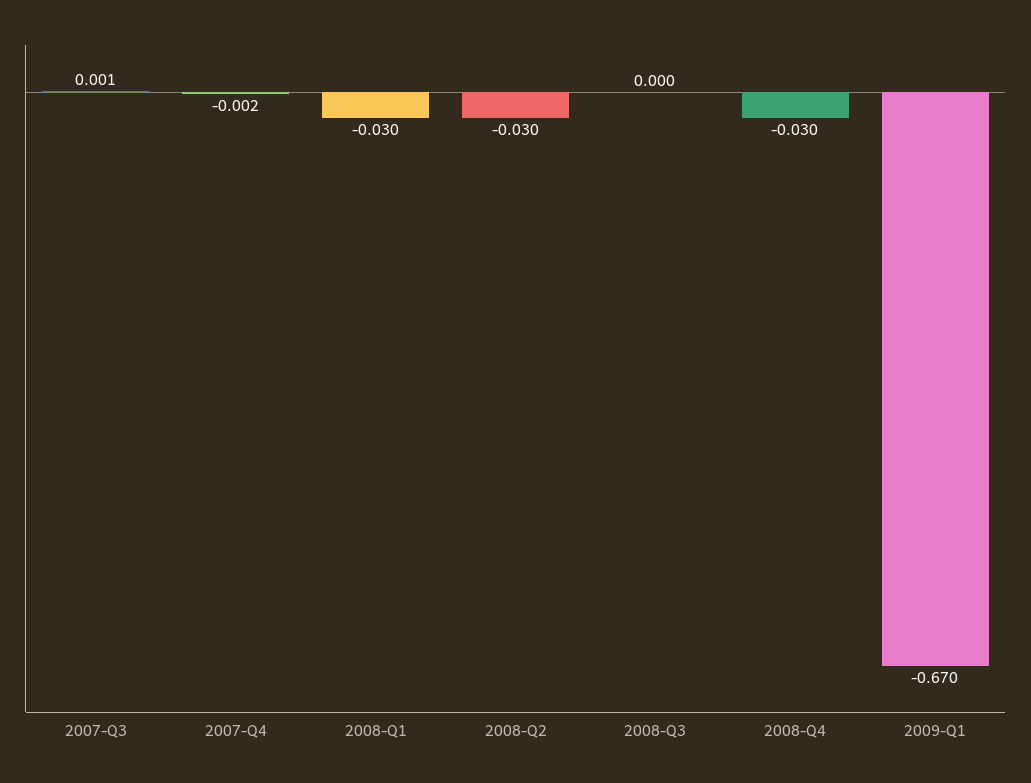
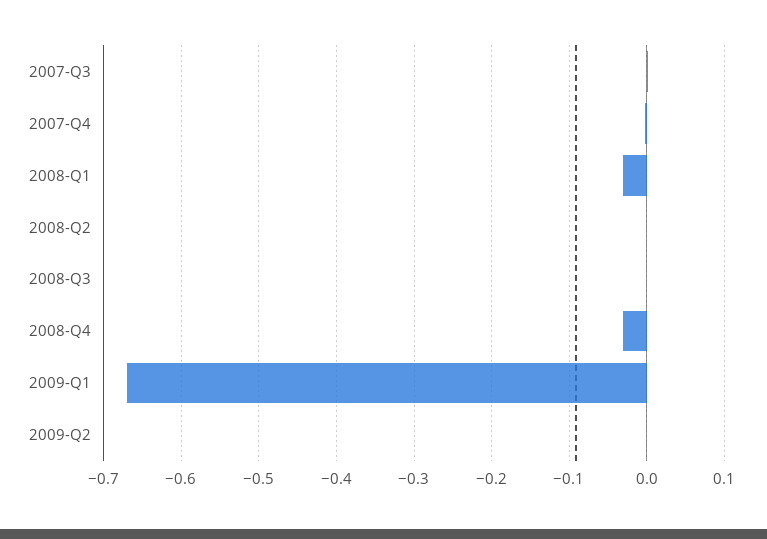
2008-Q2: -0.03 -> 0
2009-Q2: none -> 0

